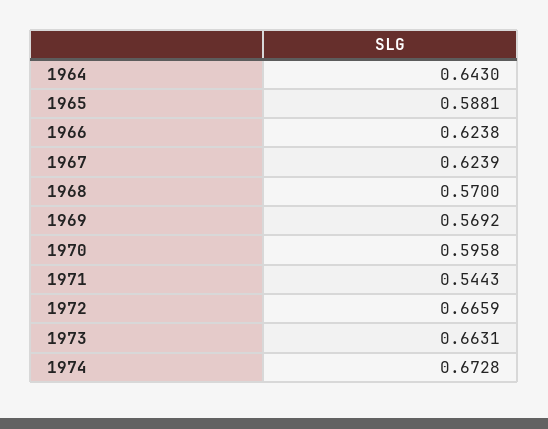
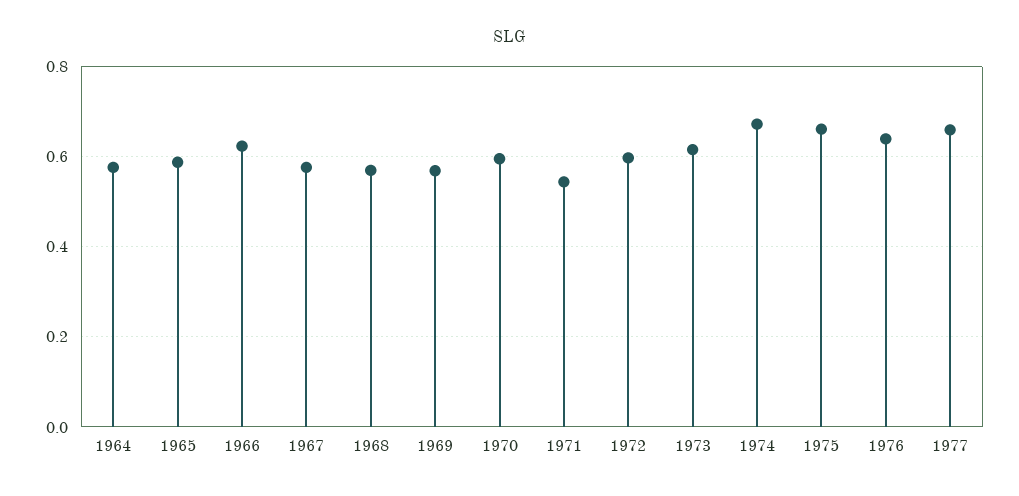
1964: 0.643 -> 0.58
1967: 0.6239 -> 0.58
1972: 0.6659 -> 0.6
1973: 0.6631 -> 0.62
1975: none -> 0.66
1976: none -> 0.64
1977: none -> 0.66

